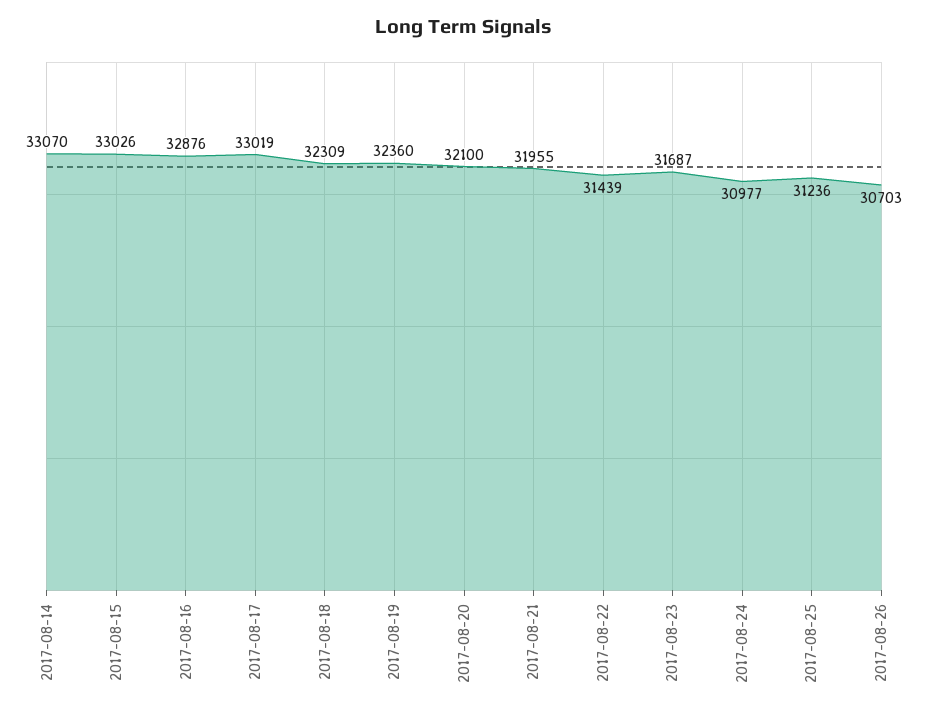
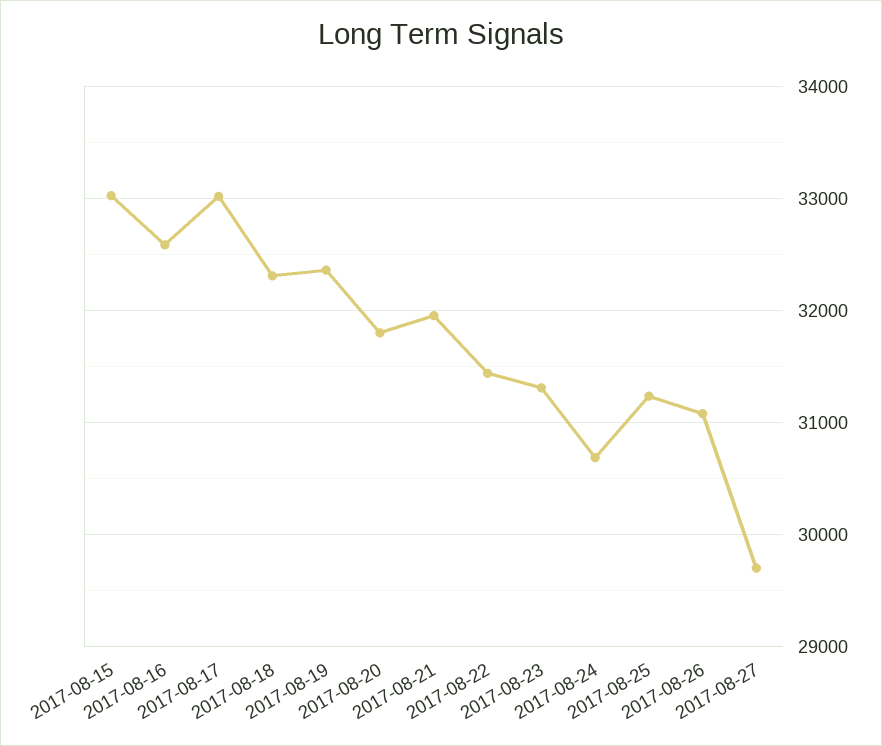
2017-08-14: 33070 -> none
2017-08-16: 32876 -> 32600
2017-08-20: 32100 -> 31800
2017-08-23: 31687 -> 31300
2017-08-24: 30977 -> 30700
2017-08-26: 30703 -> 31100
2017-08-27: none -> 29700

